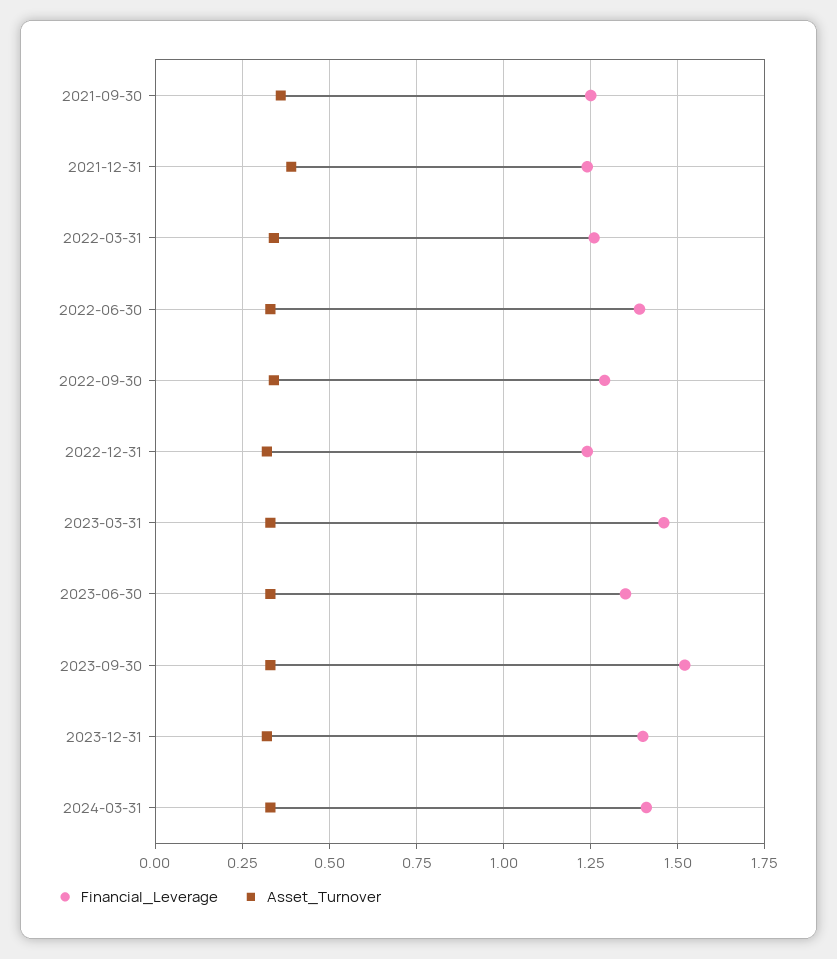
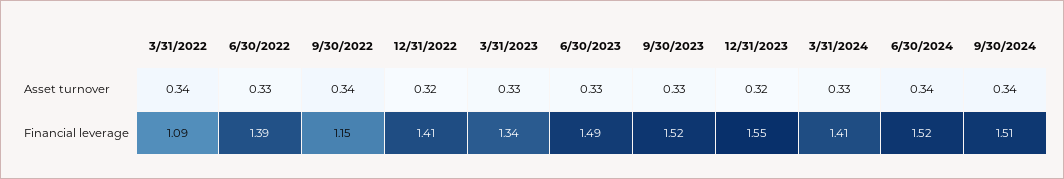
Financial_Leverage, 2021-09-30: 1.25 -> none
Asset_Turnover, 2021-09-30: 0.35 -> none
Financial_Leverage, 2021-12-31: 1.25 -> none
Asset_Turnover, 2021-12-31: 0.4 -> none
Financial_Leverage, 2022-03-31: 1.25 -> 1.09
Financial_Leverage, 2022-09-30: 1.3 -> 1.15
Financial_Leverage, 2022-12-31: 1.25 -> 1.41
Financial_Leverage, 2023-03-31: 1.45 -> 1.34
Financial_Leverage, 2023-06-30: 1.35 -> 1.49
Financial_Leverage, 2023-12-31: 1.4 -> 1.55
Asset_Turnover, 6/30/2024: none -> 0.34
Asset_Turnover, 9/30/2024: none -> 0.34
Financial_Leverage, 6/30/2024: none -> 1.52
Financial_Leverage, 9/30/2024: none -> 1.51

